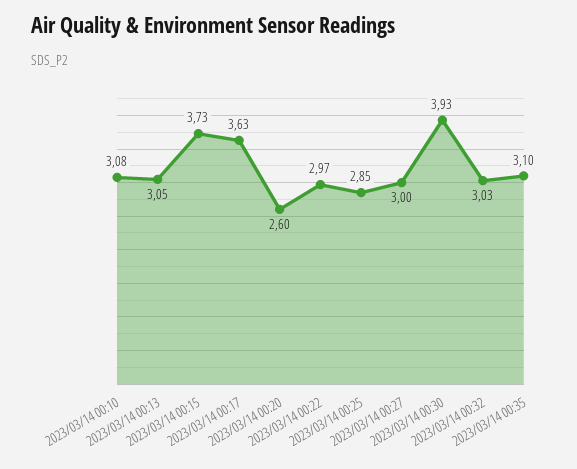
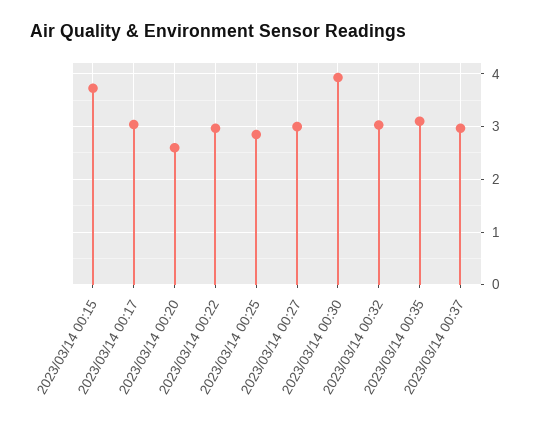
2023/03/14 00:10: 3.08 -> none
2023/03/14 00:13: 3.05 -> none
2023/03/14 00:17: 3.63 -> 3
2023/03/14 00:37: none -> 3

